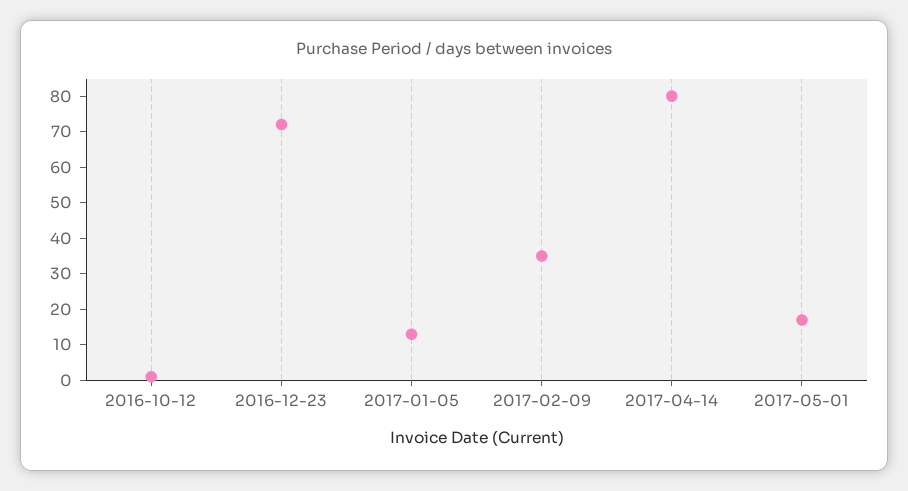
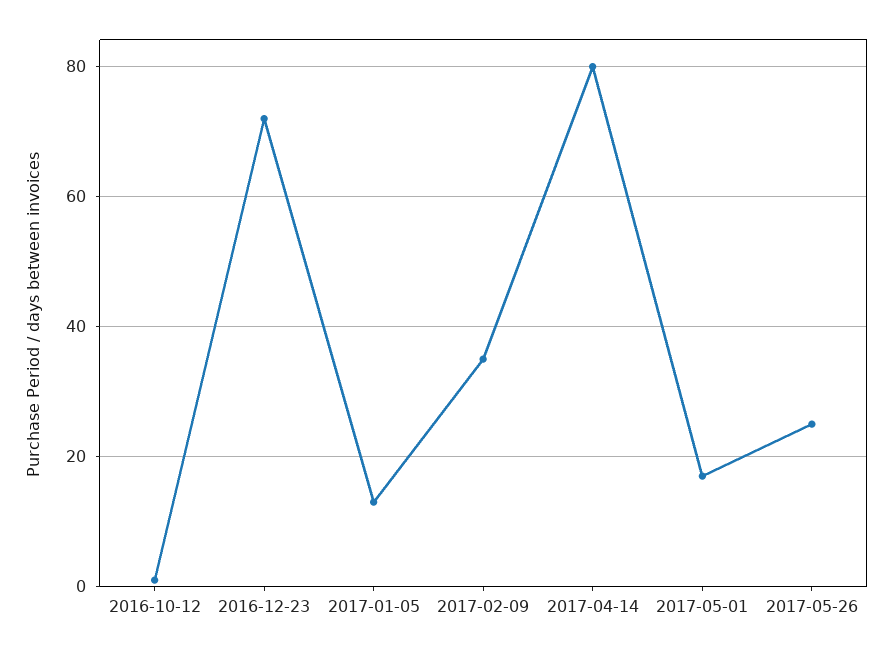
2017-05-26: none -> 25

